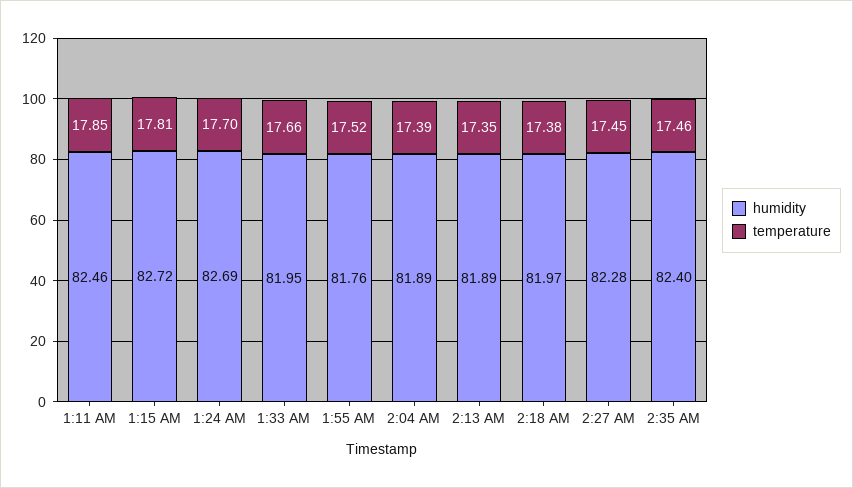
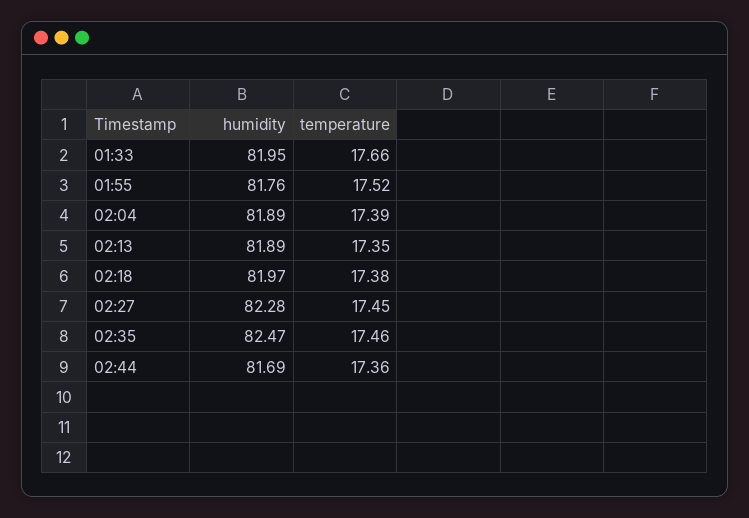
humidity, 1:11 AM: 82.46 -> none
temperature, 1:11 AM: 17.85 -> none
humidity, 1:15 AM: 82.72 -> none
temperature, 1:15 AM: 17.81 -> none
humidity, 1:24 AM: 82.69 -> none
temperature, 1:24 AM: 17.7 -> none
humidity, 2:35 AM: 82.4 -> 82.47
humidity, 02:44: none -> 81.69
temperature, 02:44: none -> 17.36

